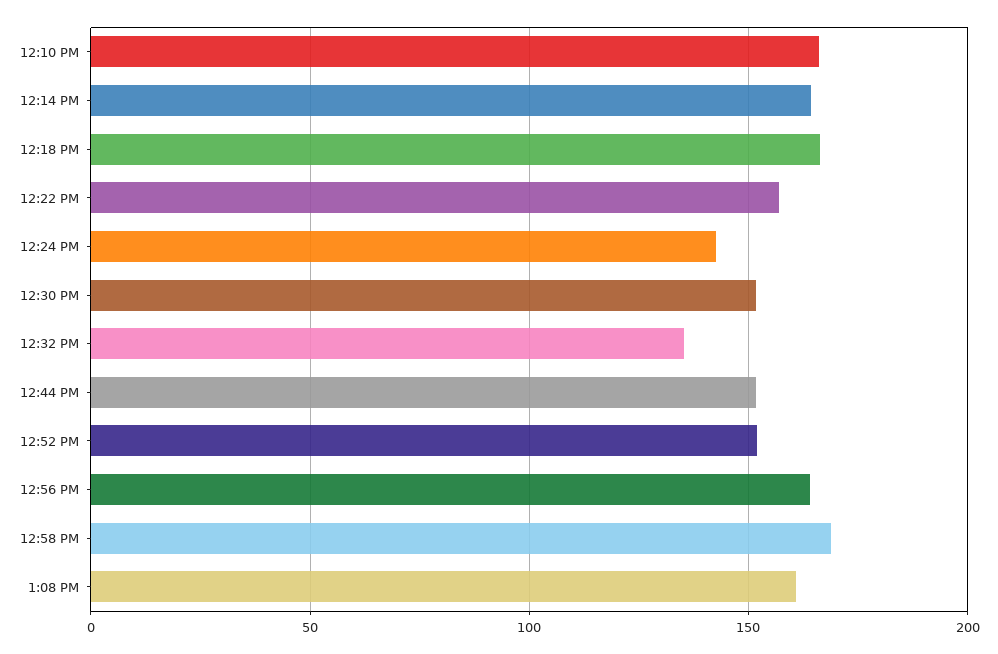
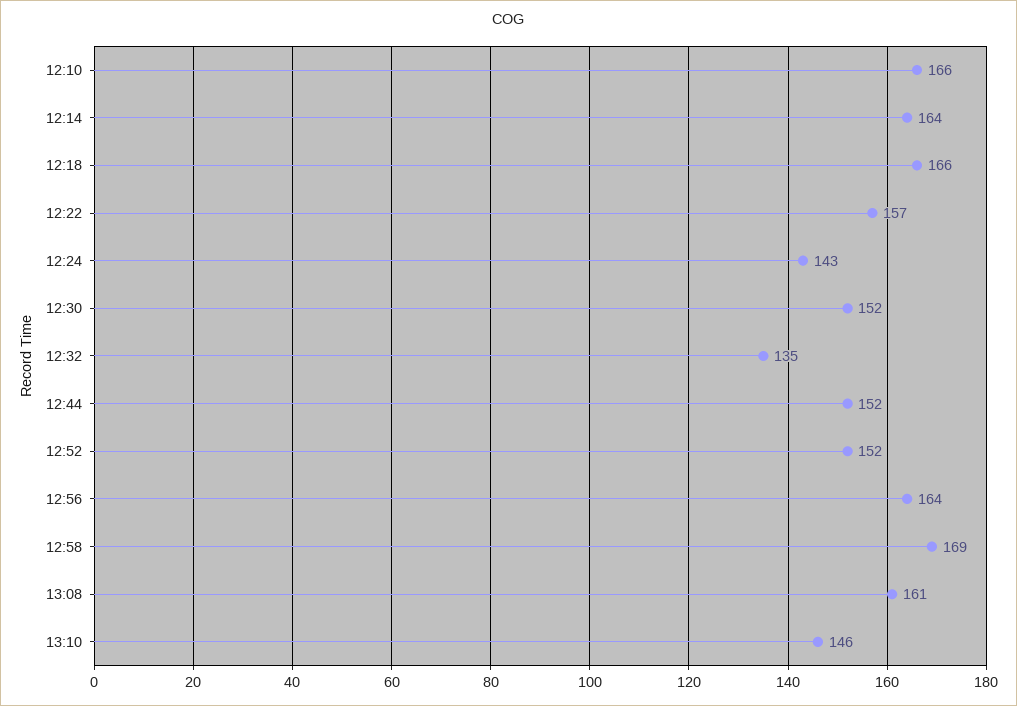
13:10: none -> 146

